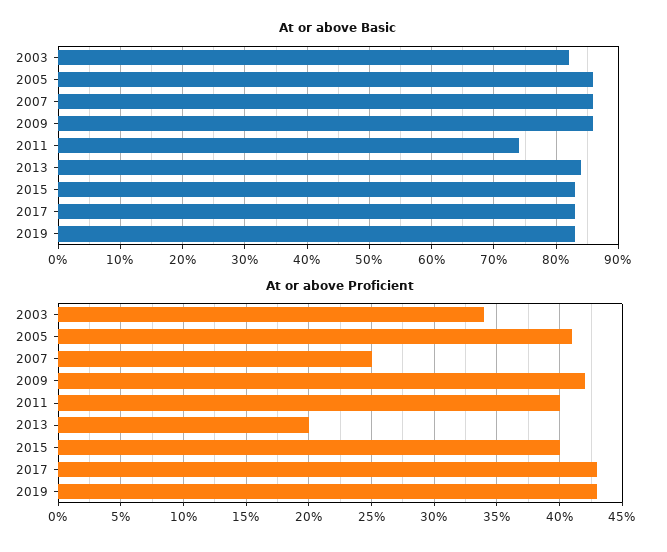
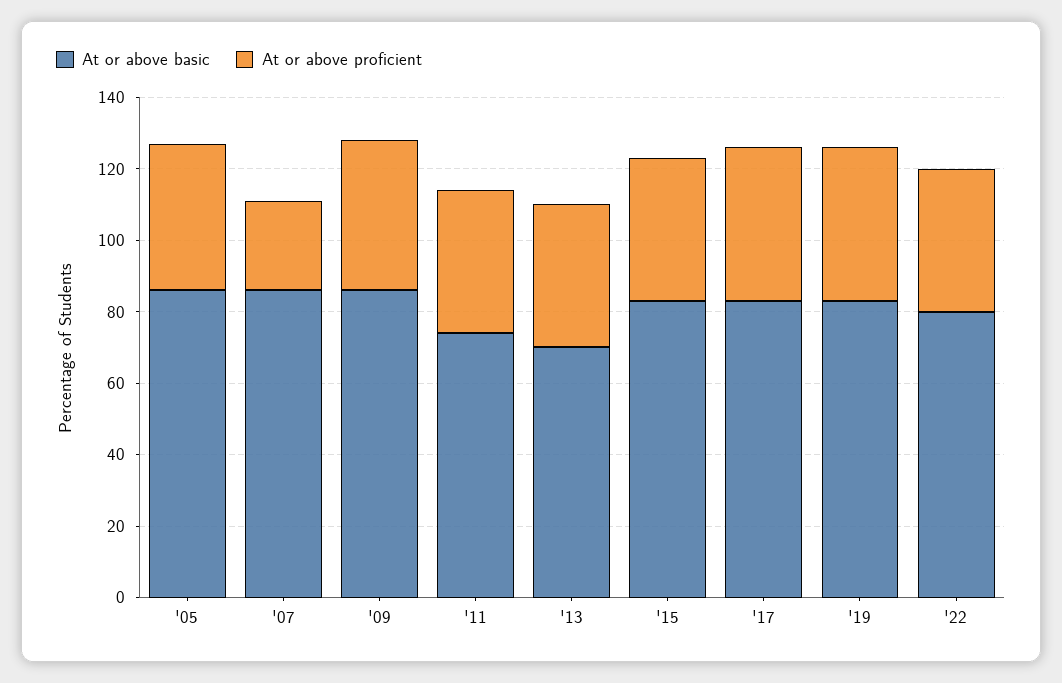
At or above Basic, 2003: 82 -> none
At or above Basic, 2013: 84 -> 70
At or above Proficient, 2003: 34 -> none
At or above Proficient, 2013: 20 -> 40
At or above Basic, '22: none -> 80
At or above Proficient, '22: none -> 40

